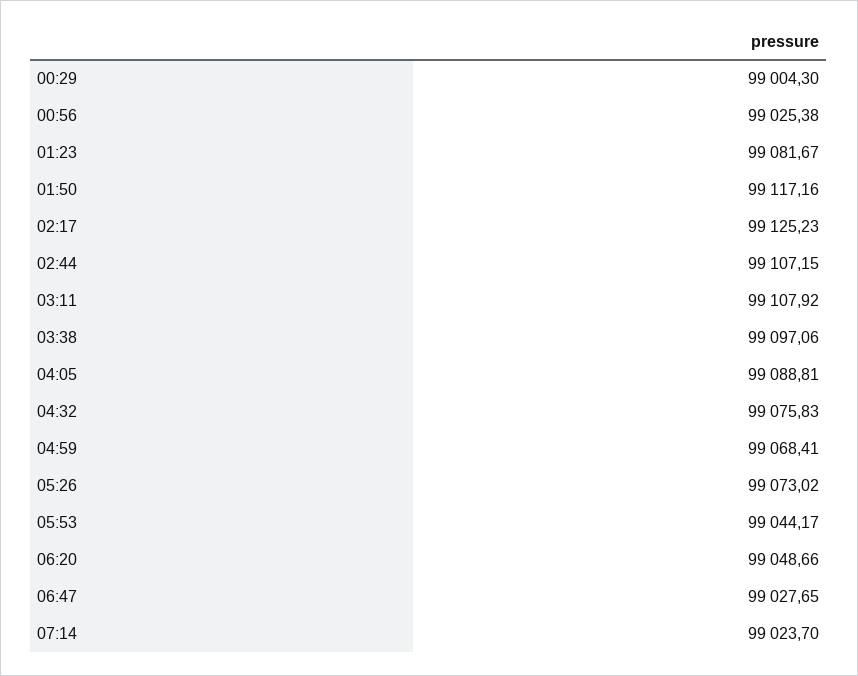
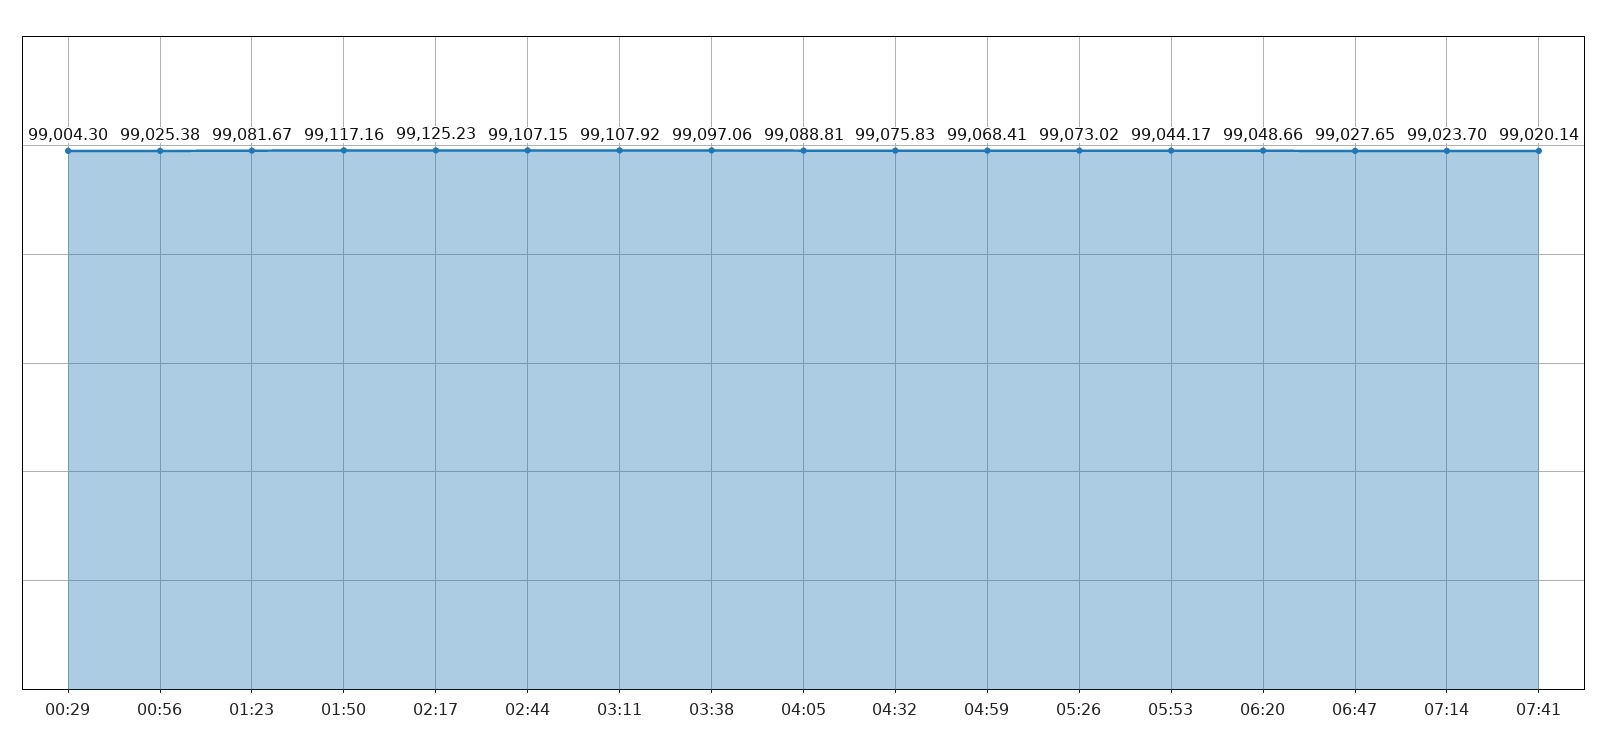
07:41: none -> 99020.14

